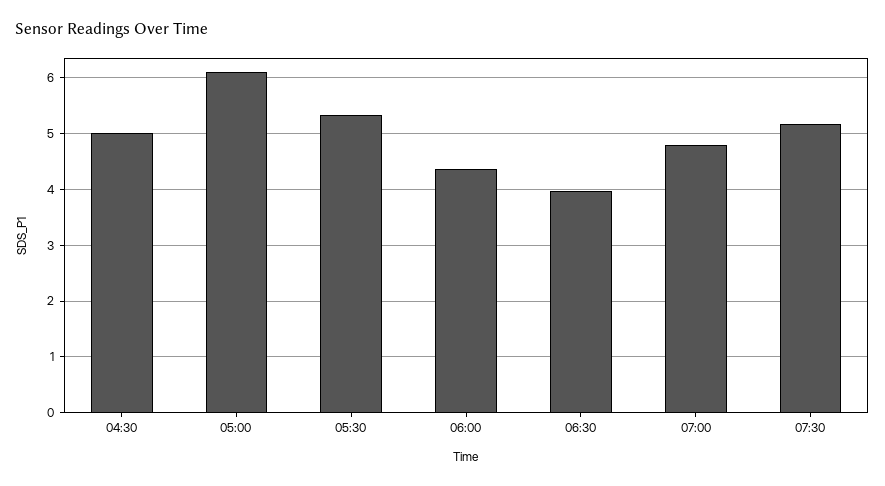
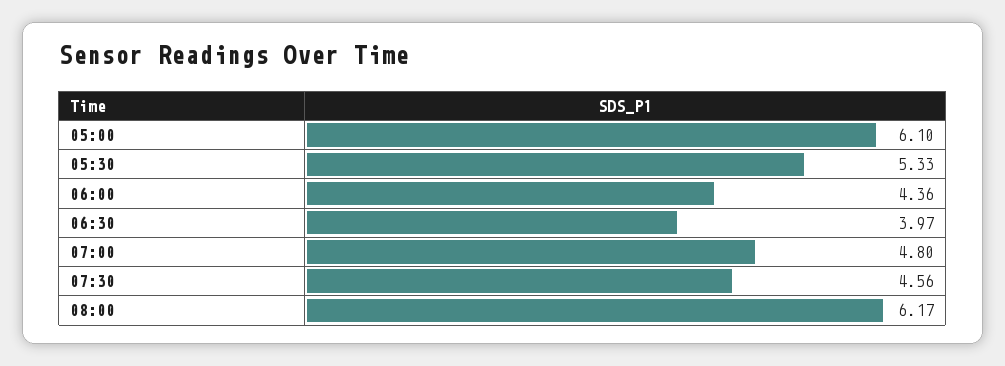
04:30: 5 -> none
07:30: 5.2 -> 4.56
08:00: none -> 6.17

